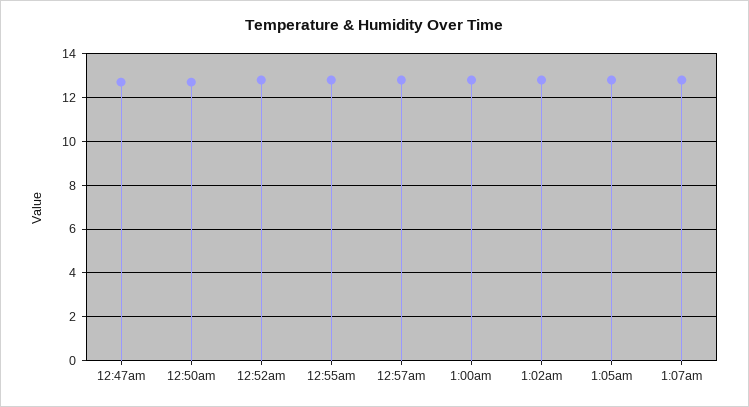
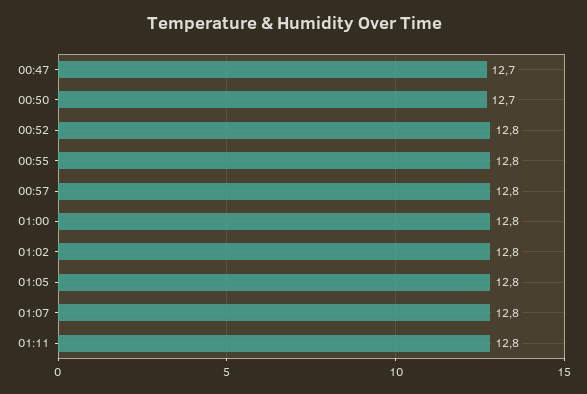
01:11: none -> 12.8

